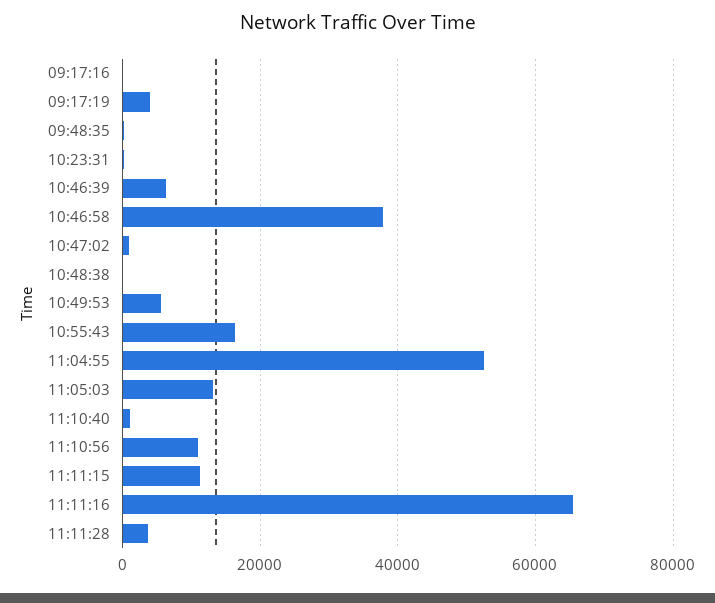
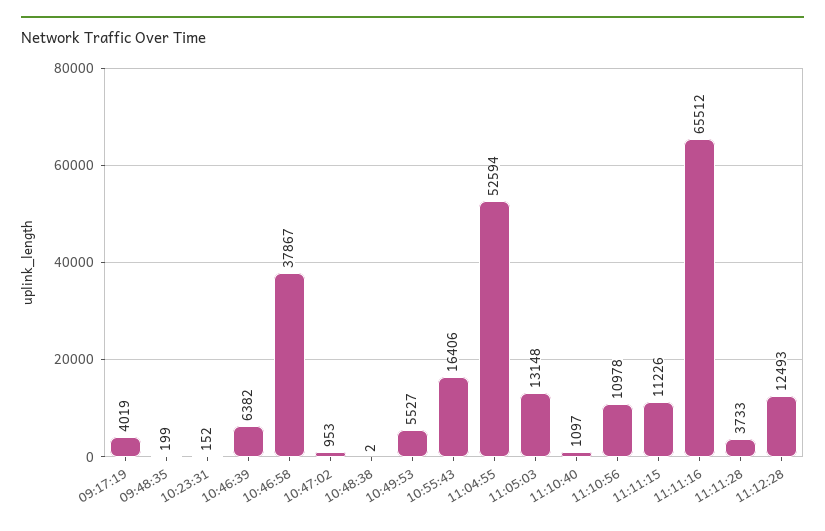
09:17:16: 0 -> none
11:12:28: none -> 12493

